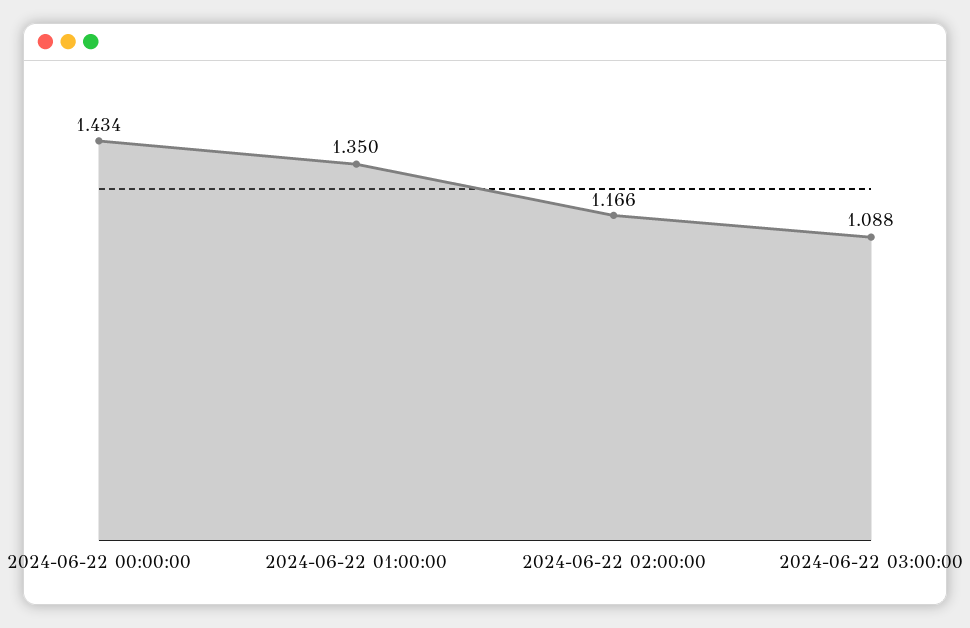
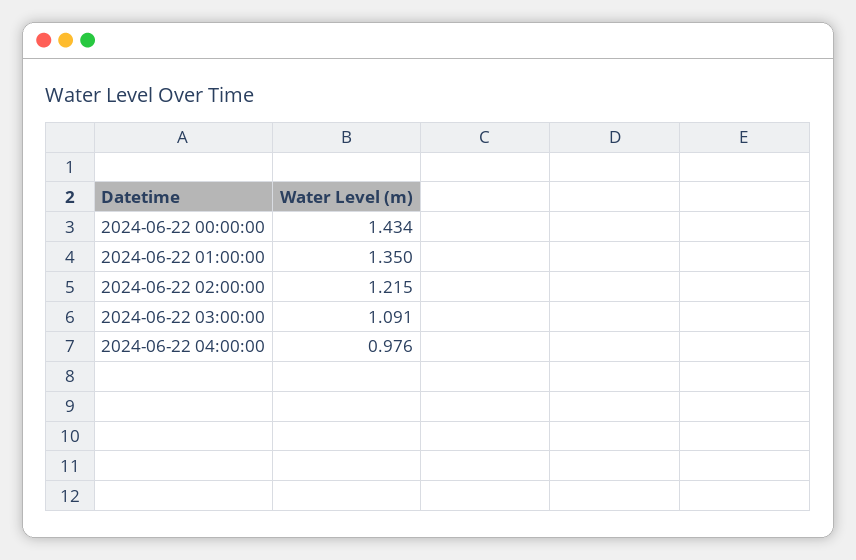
2024-06-22 02:00:00: 1.166 -> 1.215
2024-06-22 03:00:00: 1.088 -> 1.091
2024-06-22 04:00:00: none -> 0.976

